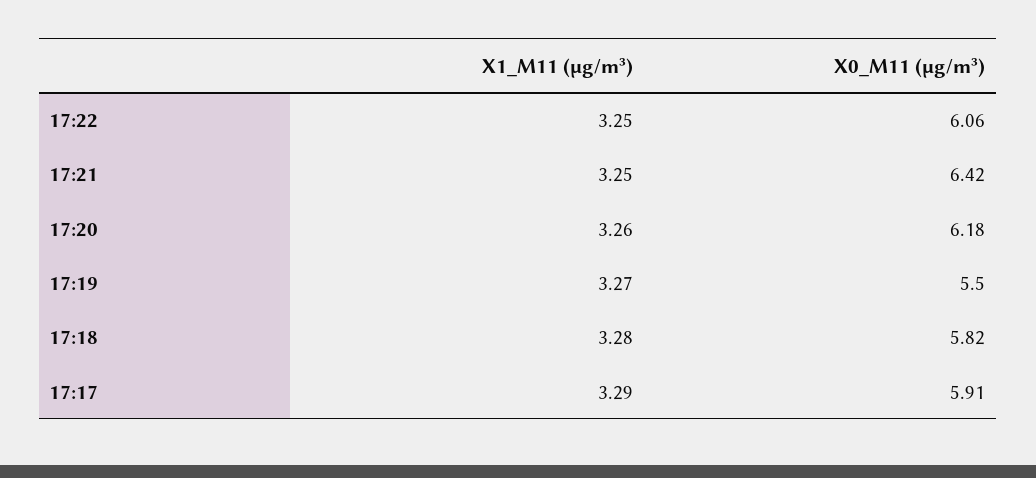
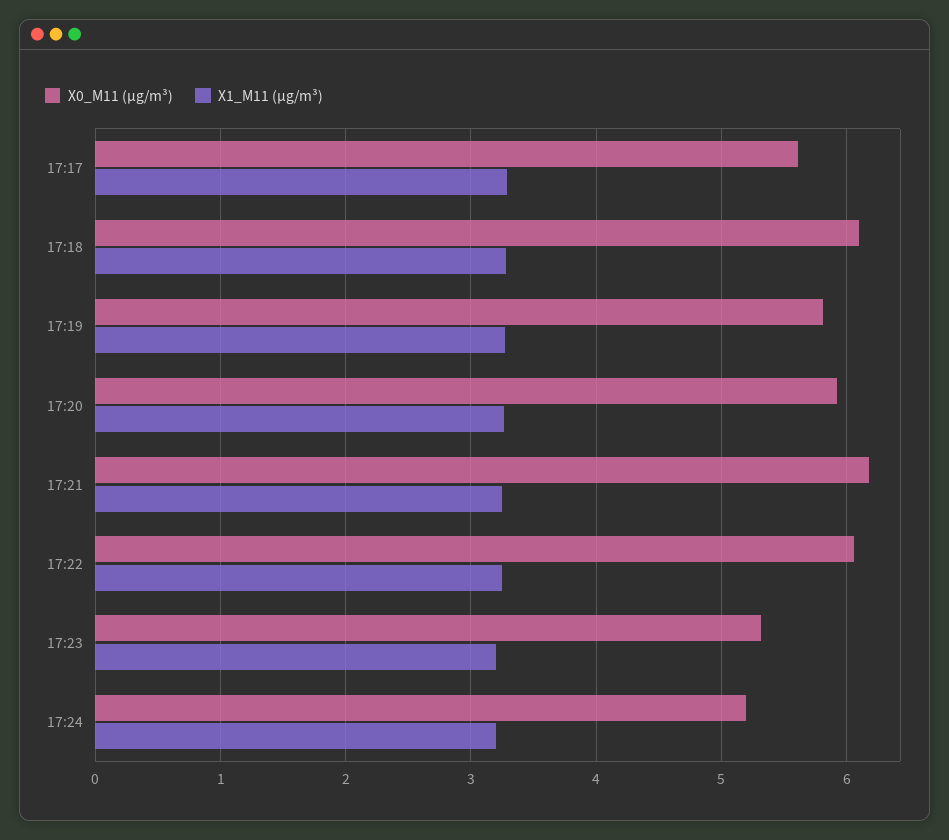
X0_M11 (μg/m³), 17:21: 6.42 -> 6.2
X0_M11 (μg/m³), 17:20: 6.18 -> 5.9
X0_M11 (μg/m³), 17:19: 5.5 -> 5.8
X0_M11 (μg/m³), 17:18: 5.82 -> 6.1
X0_M11 (μg/m³), 17:17: 5.91 -> 5.6
X0_M11 (μg/m³), 17:23: none -> 5.3
X1_M11 (μg/m³), 17:23: none -> 3.2
X0_M11 (μg/m³), 17:24: none -> 5.2
X1_M11 (μg/m³), 17:24: none -> 3.2

